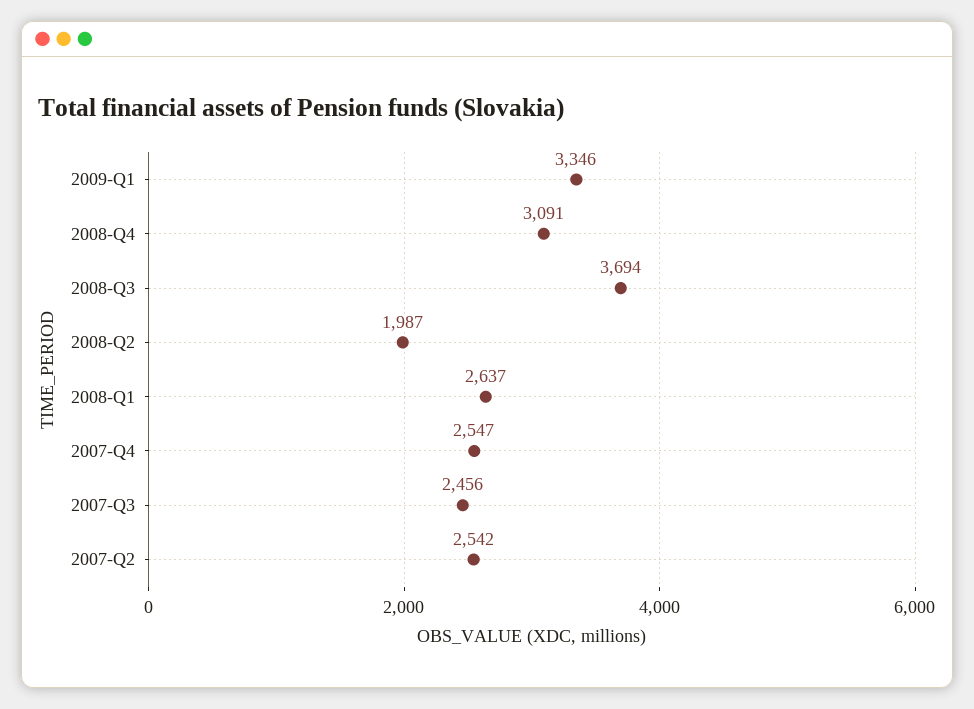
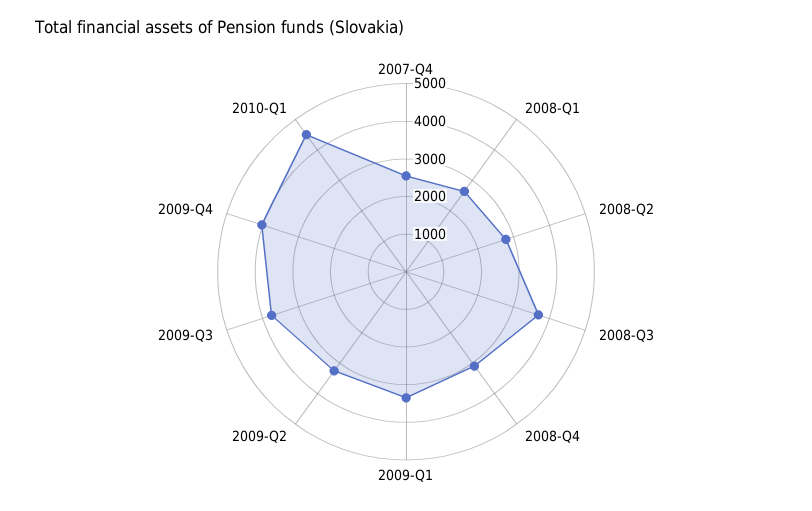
2008-Q2: 1987 -> 2750
2007-Q3: 2456 -> none
2007-Q2: 2542 -> none
2009-Q2: none -> 3250
2009-Q3: none -> 3750
2009-Q4: none -> 4000
2010-Q1: none -> 4500

